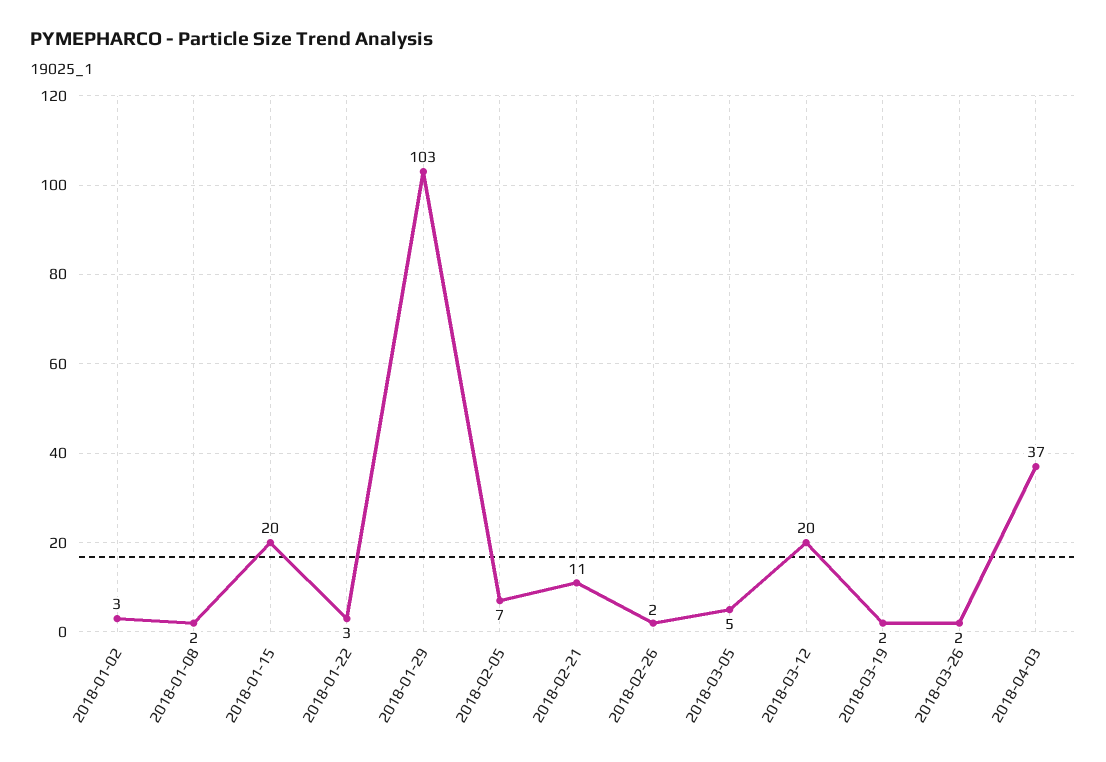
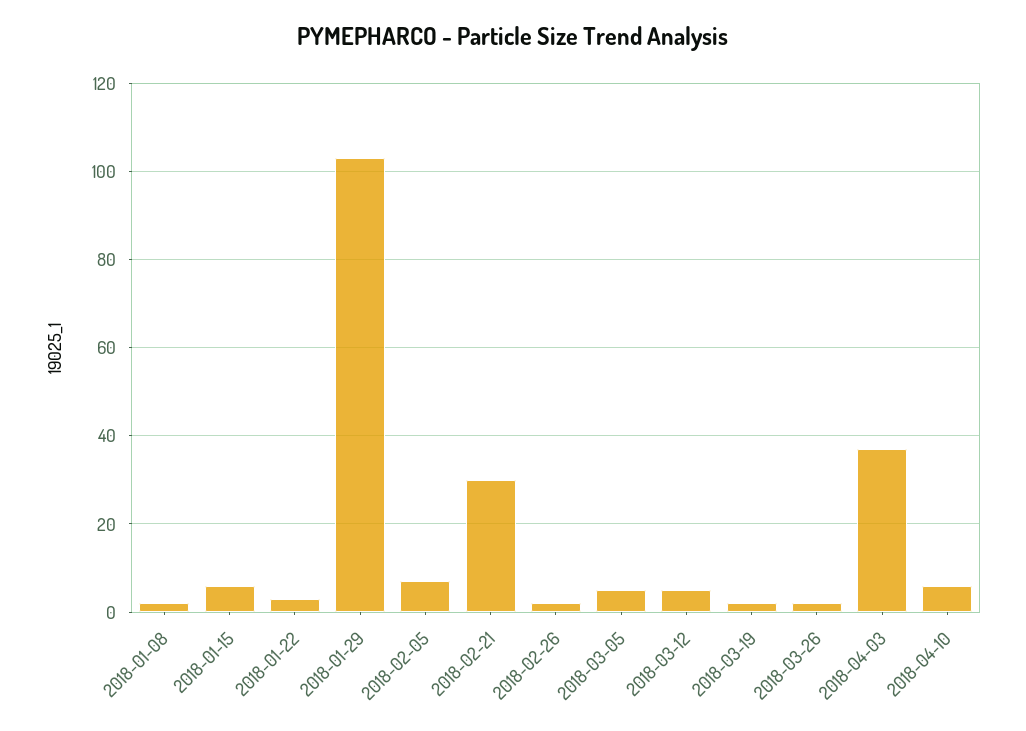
2018-01-02: 3 -> none
2018-01-15: 20 -> 5
2018-02-21: 11 -> 30
2018-03-12: 20 -> 5
2018-04-10: none -> 5

